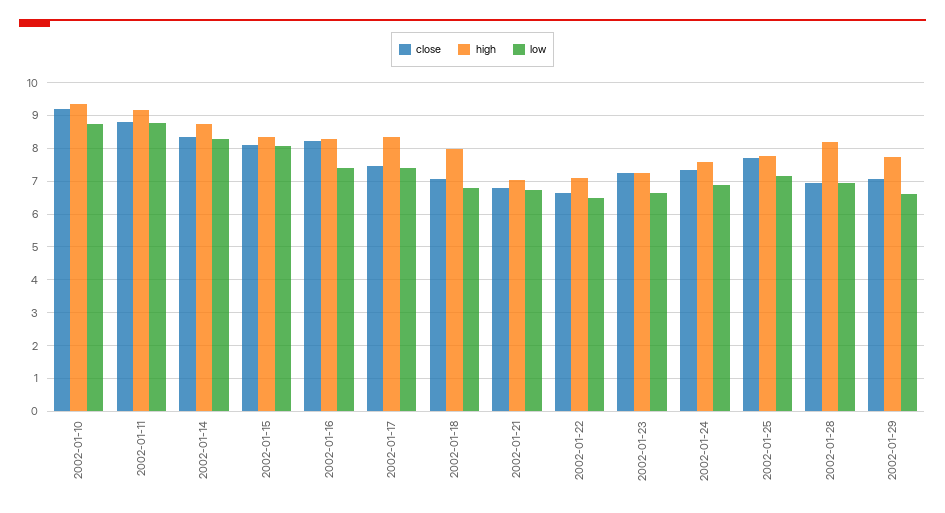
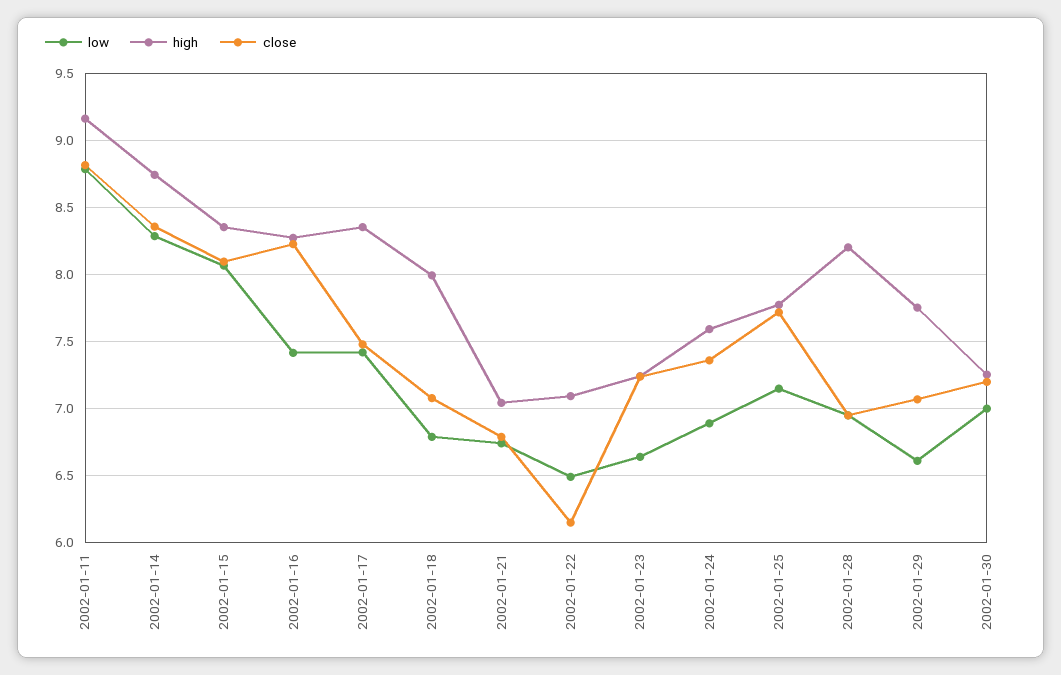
close, 2002-01-10: 9.2 -> none
high, 2002-01-10: 9.4 -> none
low, 2002-01-10: 8.8 -> none
close, 2002-01-22: 6.6 -> 6.15
low, 2002-01-30: none -> 7
high, 2002-01-30: none -> 7.25
close, 2002-01-30: none -> 7.2

